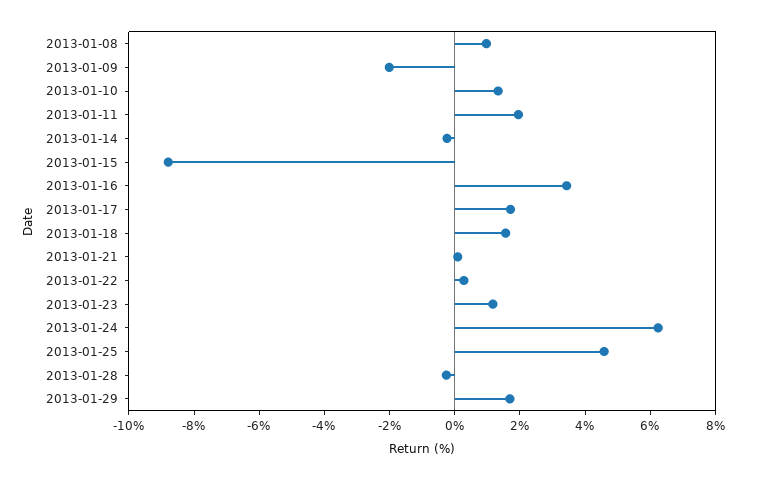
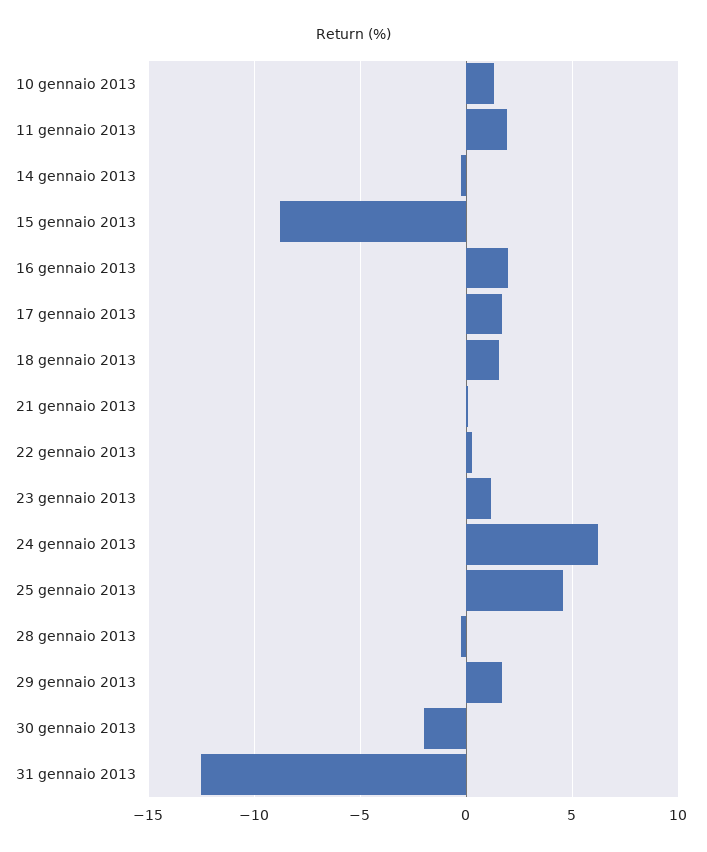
2013-01-08: 1 -> none
2013-01-09: -2 -> none
2013-01-16: 3.5 -> 2
30 gennaio 2013: none -> -2
31 gennaio 2013: none -> -12.5

